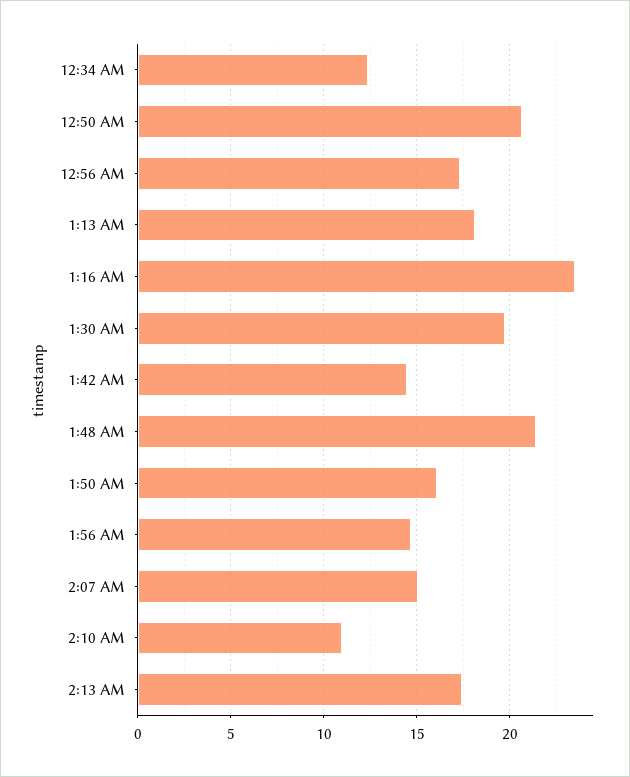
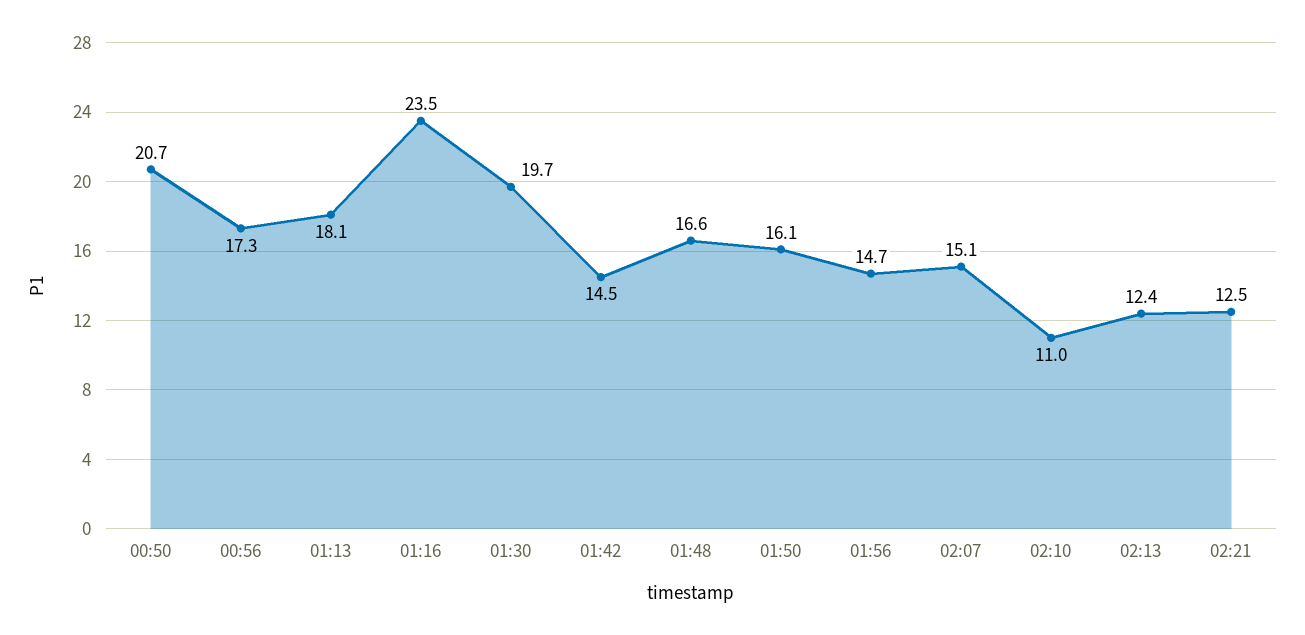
12:34 AM: 12.5 -> none
1:48 AM: 21.5 -> 16.6
2:13 AM: 17.5 -> 12.4
02:21: none -> 12.5

